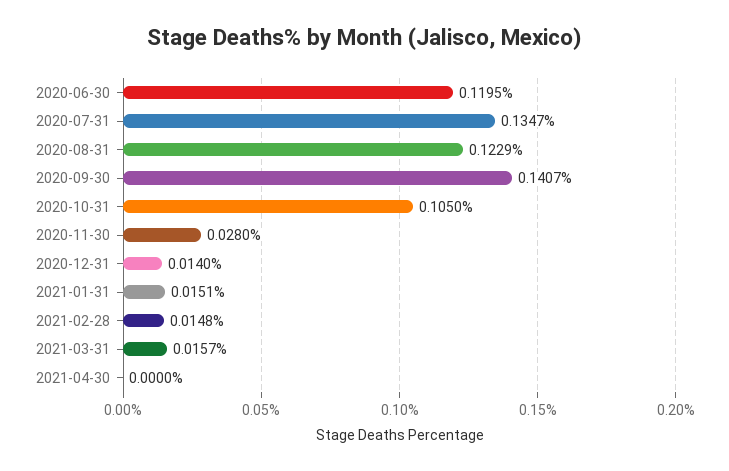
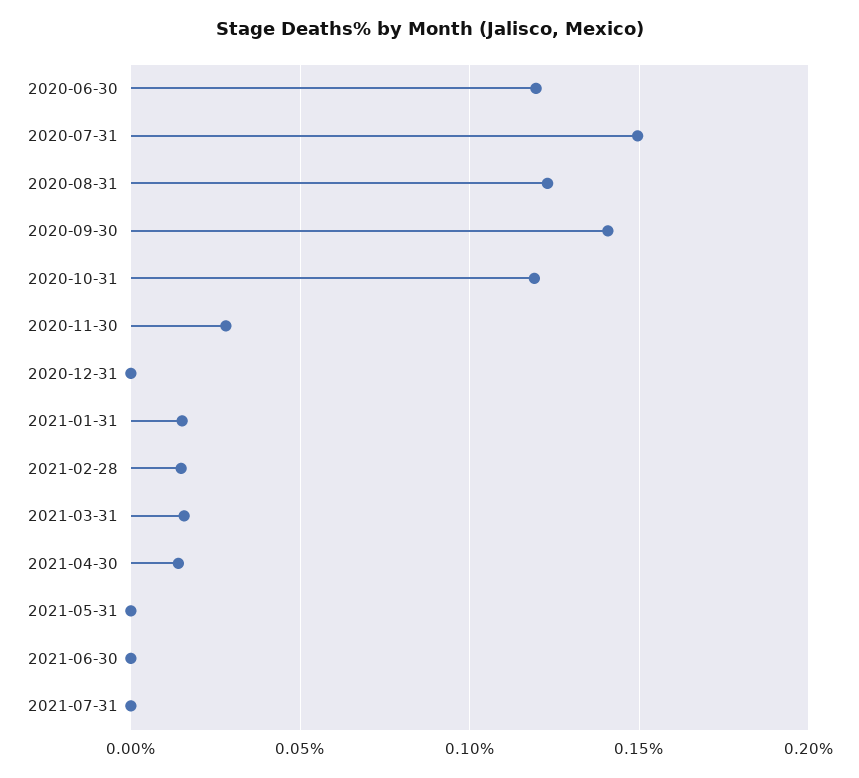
2020-07-31: 0.1347 -> 0.15
2020-10-31: 0.105 -> 0.12
2020-12-31: 0.014 -> 0
2021-04-30: 0 -> 0.015
2021-05-31: none -> 0
2021-06-30: none -> 0
2021-07-31: none -> 0

